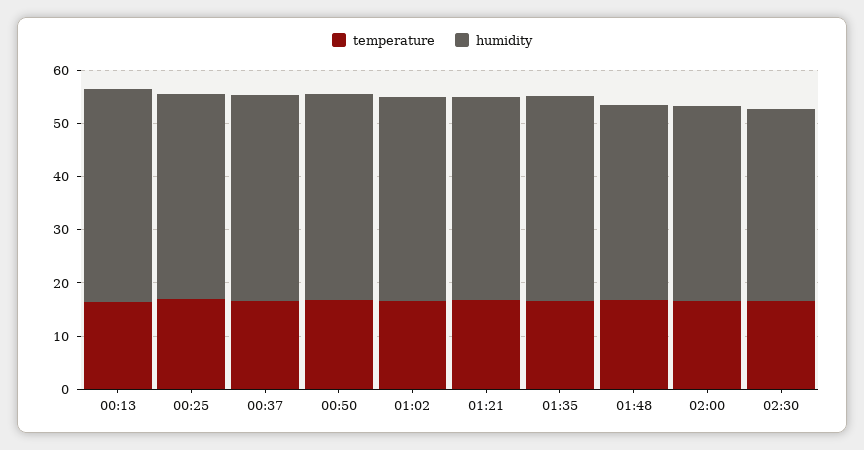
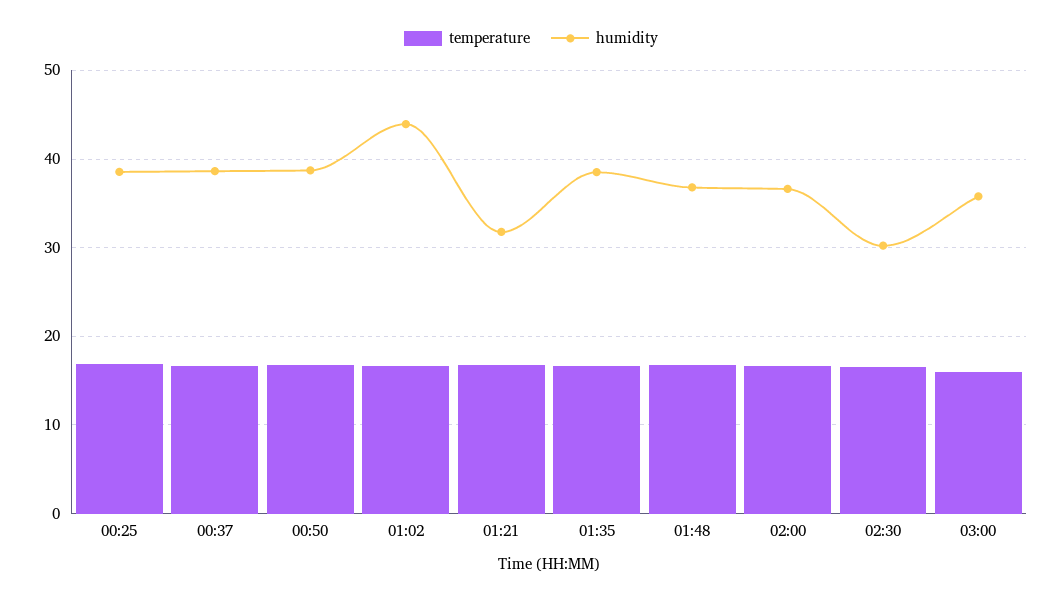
temperature, 00:13: 16 -> none
humidity, 00:13: 40 -> none
humidity, 01:02: 38 -> 44
humidity, 01:21: 38 -> 32
humidity, 02:30: 36 -> 30
temperature, 03:00: none -> 16
humidity, 03:00: none -> 36

